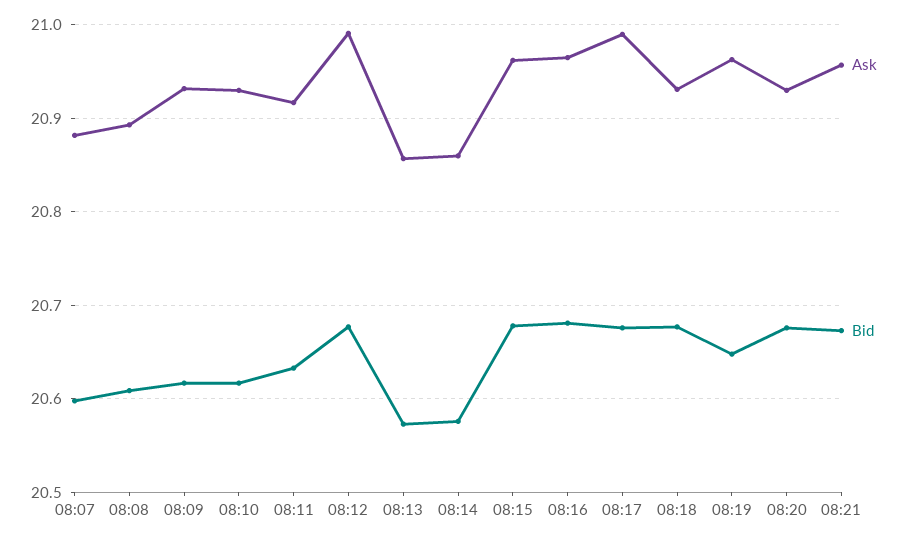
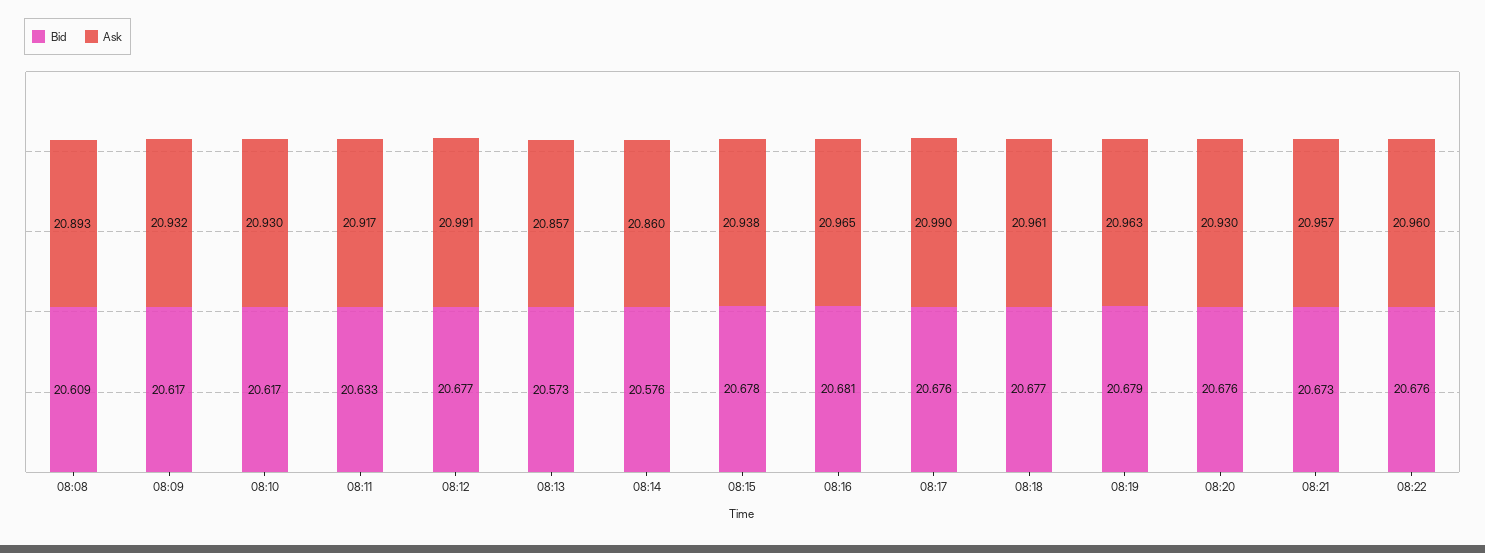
Ask, 08:07: 20.88 -> none
Bid, 08:07: 20.6 -> none
Ask, 08:15: 20.96 -> 20.938
Ask, 08:18: 20.93 -> 20.961
Bid, 08:19: 20.65 -> 20.679
Bid, 08:22: none -> 20.676
Ask, 08:22: none -> 20.96

